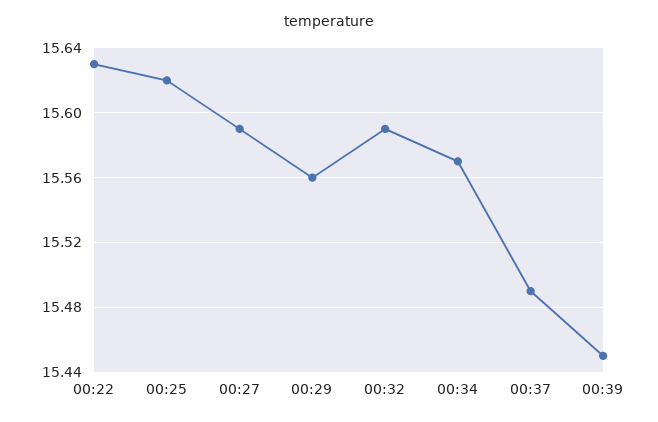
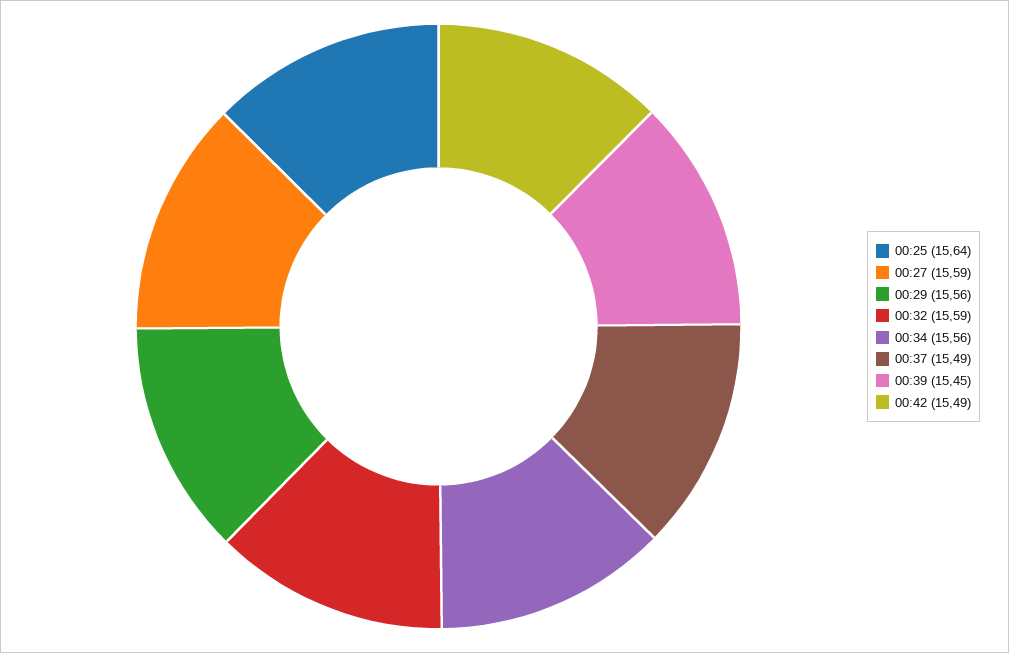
00:22: 15.63 -> none
00:25: 15.62 -> 15.64
00:34: 15.57 -> 15.56
00:42: none -> 15.49

